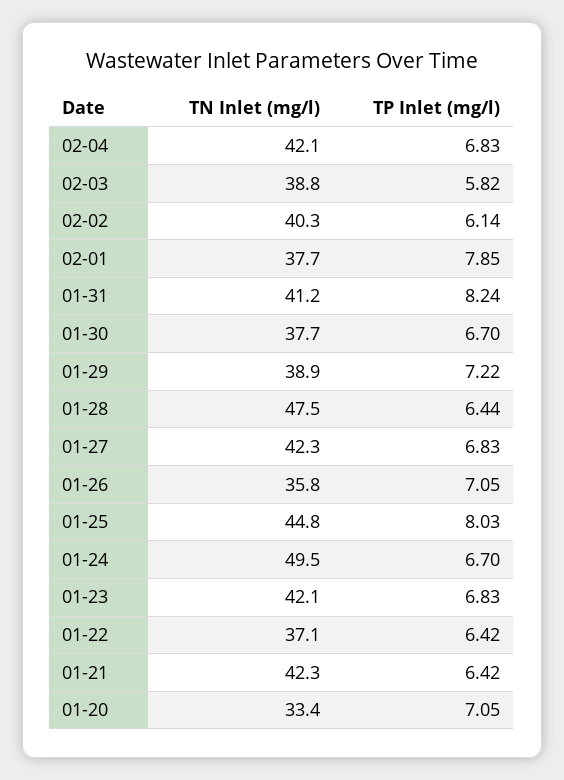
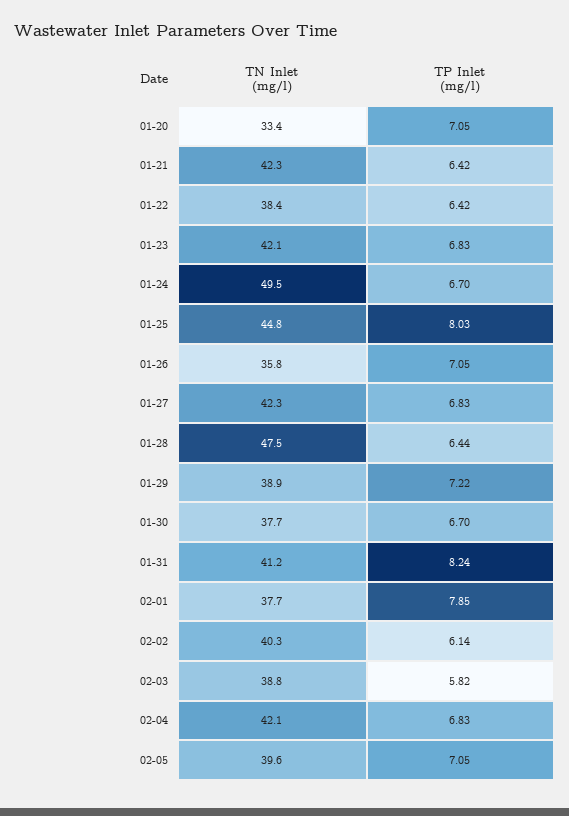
TN Inlet (mg/l), 01-22: 37.1 -> 38.4
TN Inlet (mg/l), 02-05: none -> 39.6
TP Inlet (mg/l), 02-05: none -> 7.05

